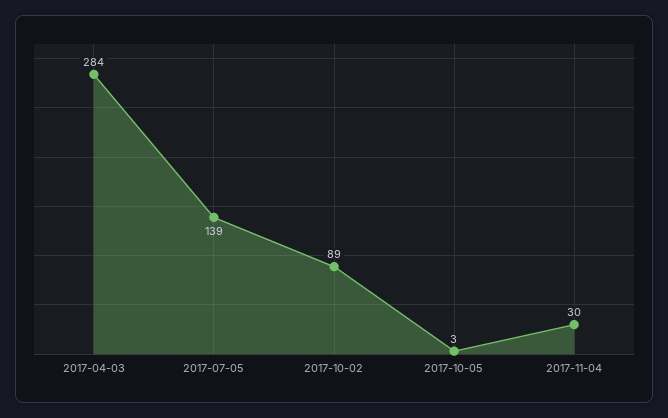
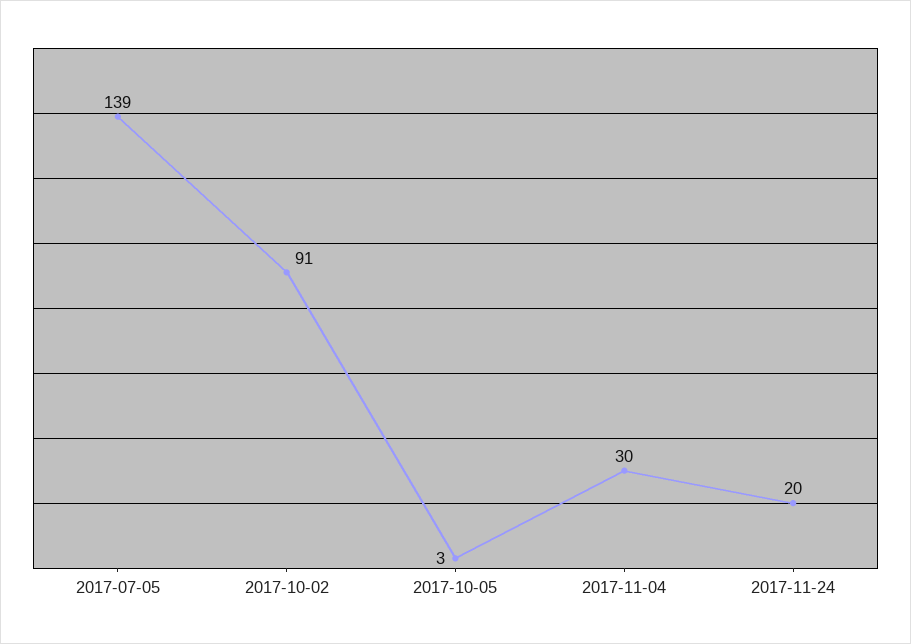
2017-04-03: 284 -> none
2017-10-02: 89 -> 91
2017-11-24: none -> 20

